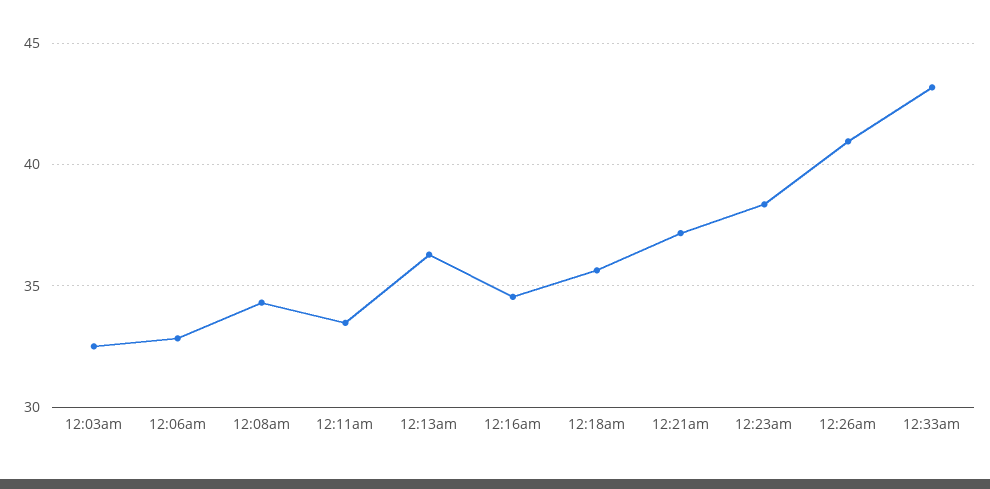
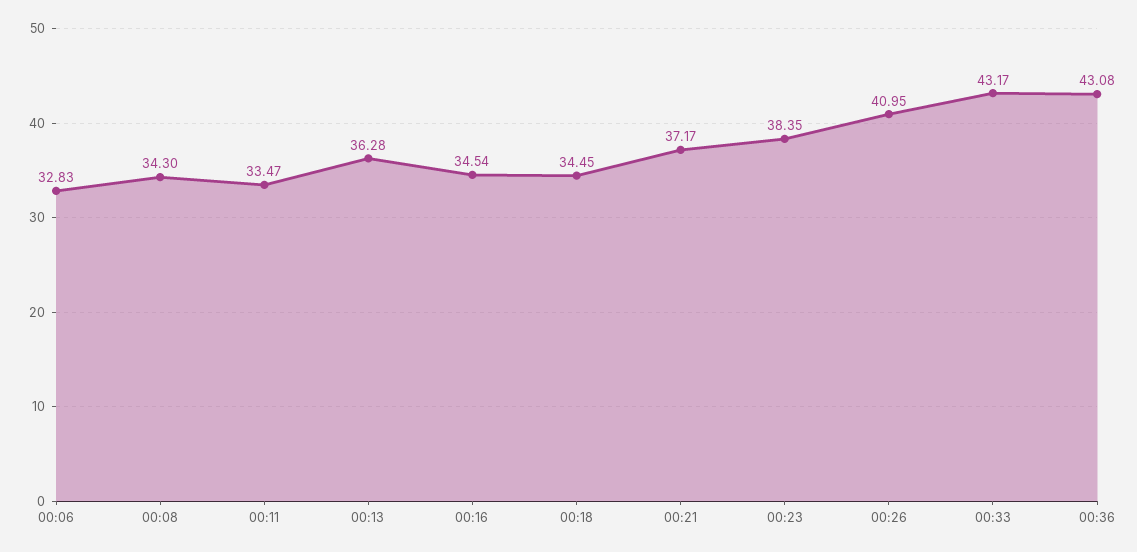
12:03am: 32.5 -> none
12:18am: 35.5 -> 34.45
00:36: none -> 43.08

